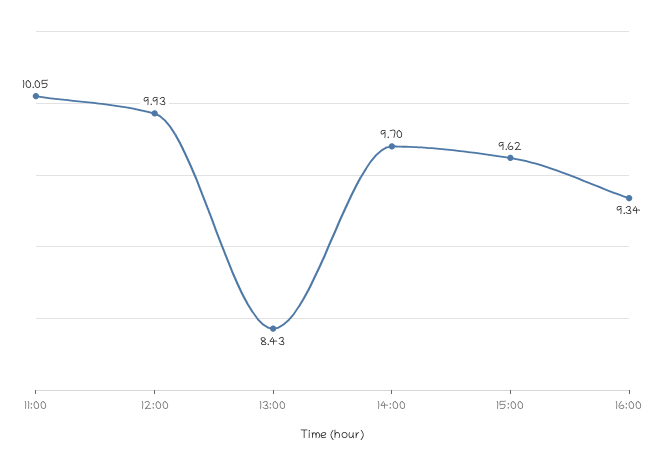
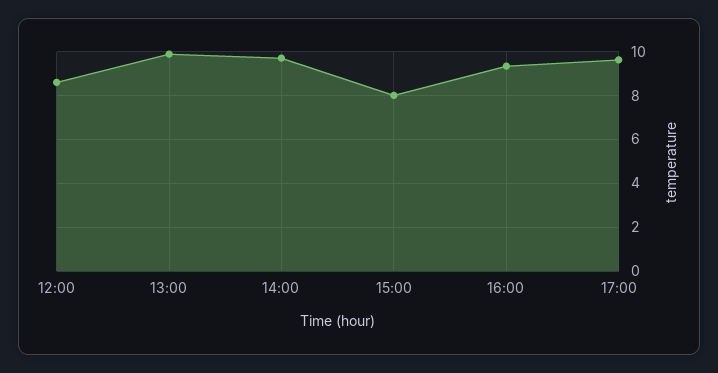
11:00: 10.05 -> none
12:00: 9.93 -> 8.5
13:00: 8.43 -> 10
15:00: 9.62 -> 8
17:00: none -> 9.5

